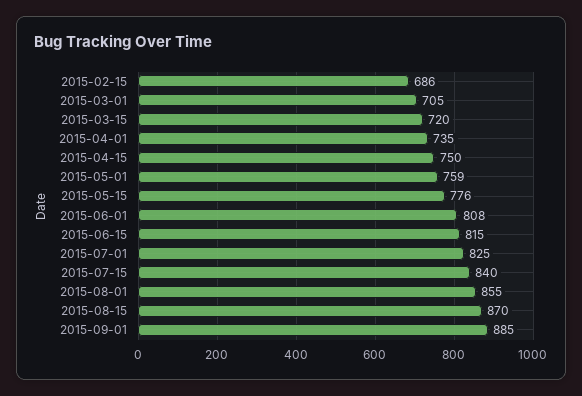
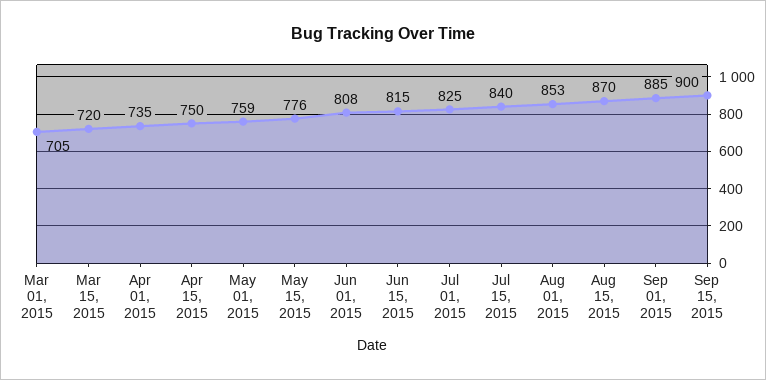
2015-02-15: 686 -> none
2015-08-01: 855 -> 853
Sep 15, 2015: none -> 900

